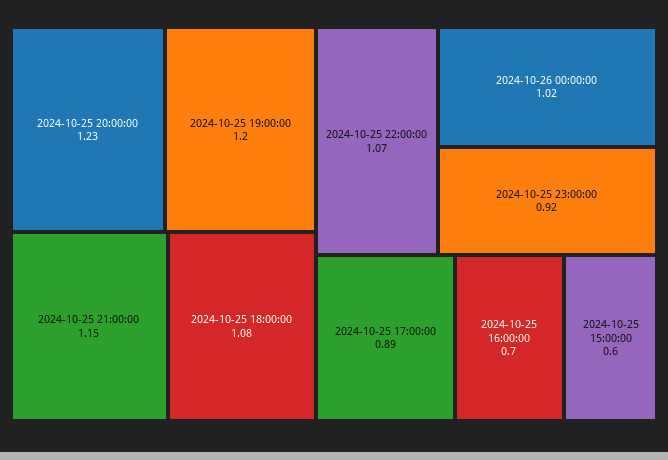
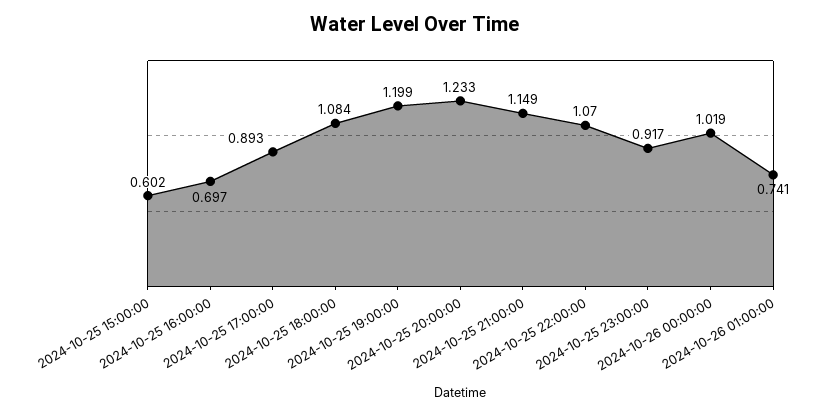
2024-10-26 01:00:00: none -> 0.741

